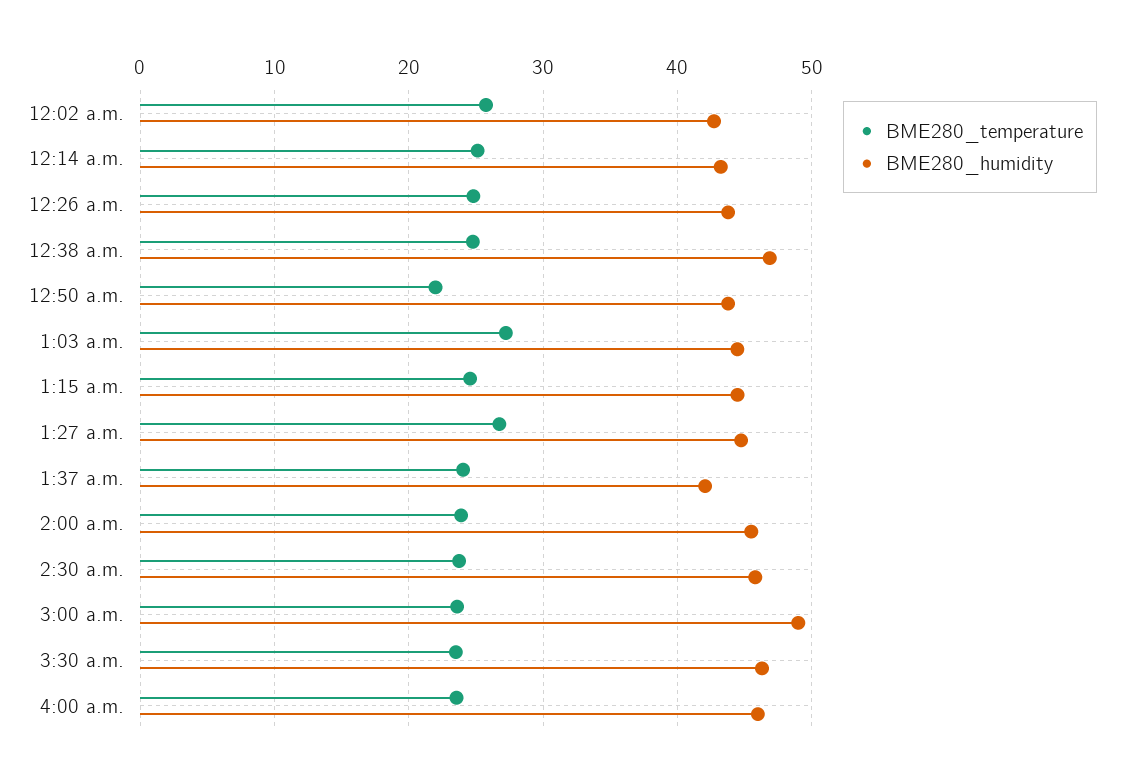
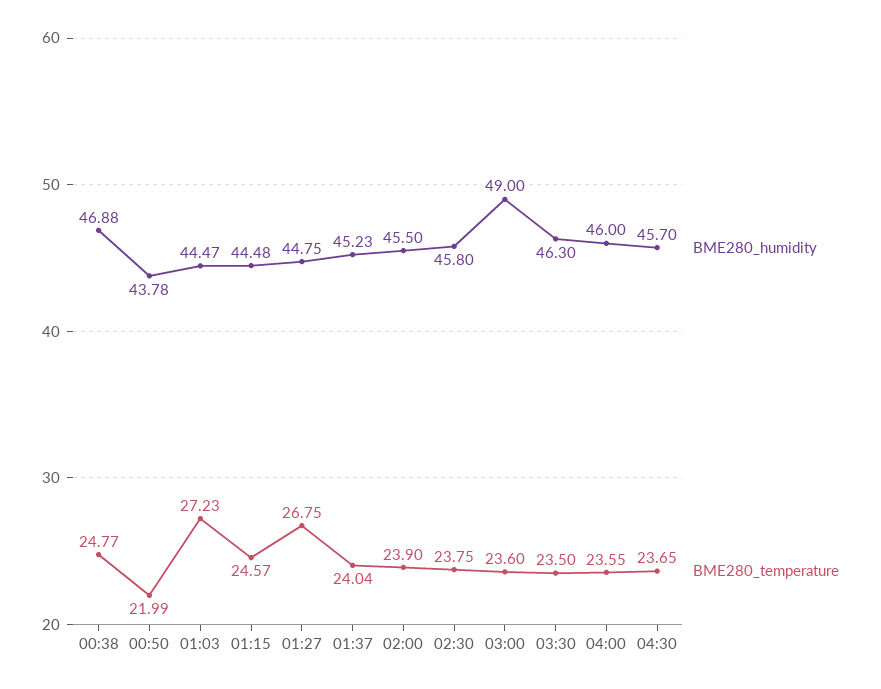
BME280_temperature, 12:02 a.m.: 26 -> none
BME280_humidity, 12:02 a.m.: 43 -> none
BME280_temperature, 12:14 a.m.: 25 -> none
BME280_humidity, 12:14 a.m.: 43 -> none
BME280_temperature, 12:26 a.m.: 25 -> none
BME280_humidity, 12:26 a.m.: 44 -> none
BME280_humidity, 1:37 a.m.: 42 -> 45.23
BME280_humidity, 04:30: none -> 45.7
BME280_temperature, 04:30: none -> 23.65

